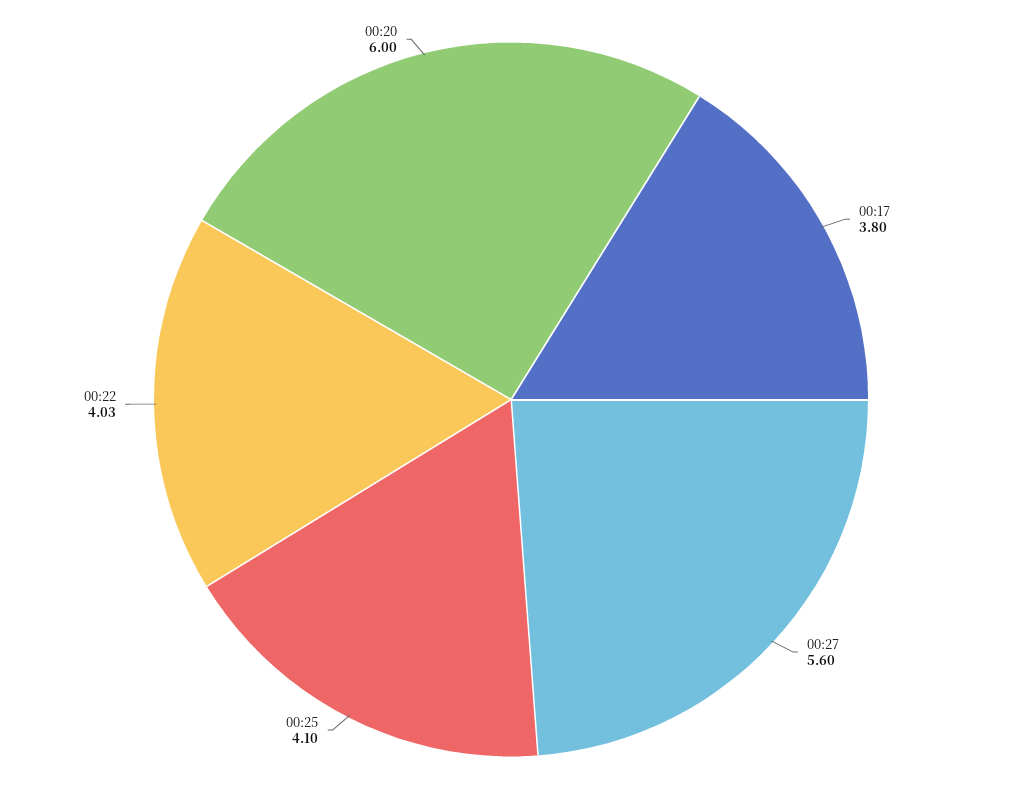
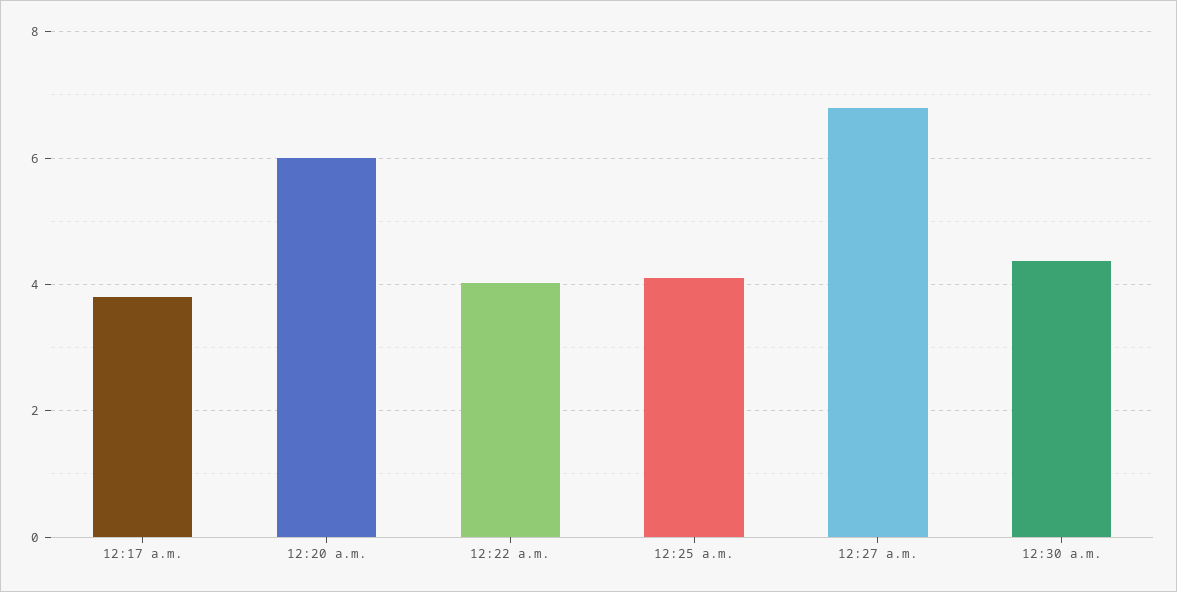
00:27: 5.6 -> 6.8
12:30 a.m.: none -> 4.4

